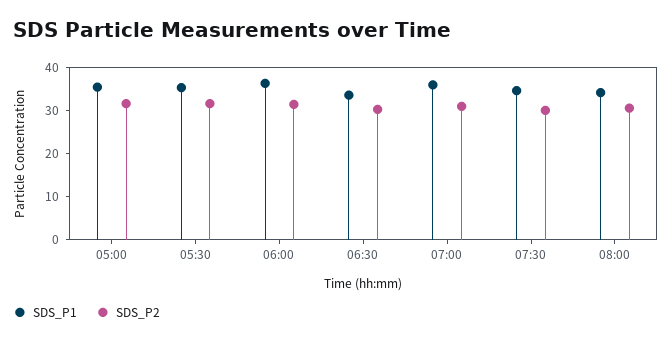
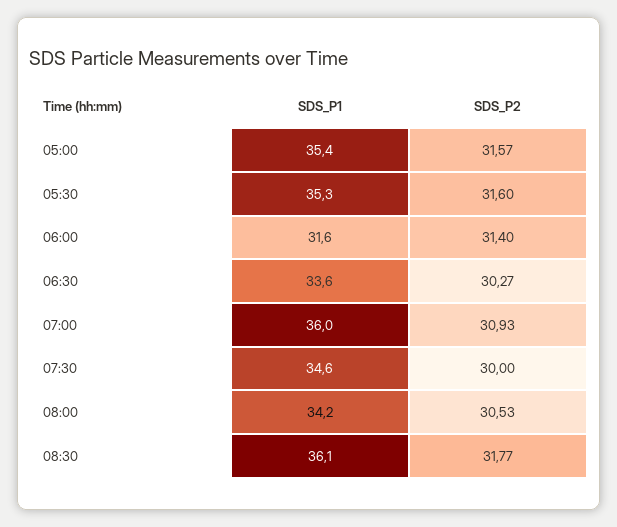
SDS_P1, 06:00: 36 -> 31.6
SDS_P1, 08:30: none -> 36.1
SDS_P2, 08:30: none -> 31.77

